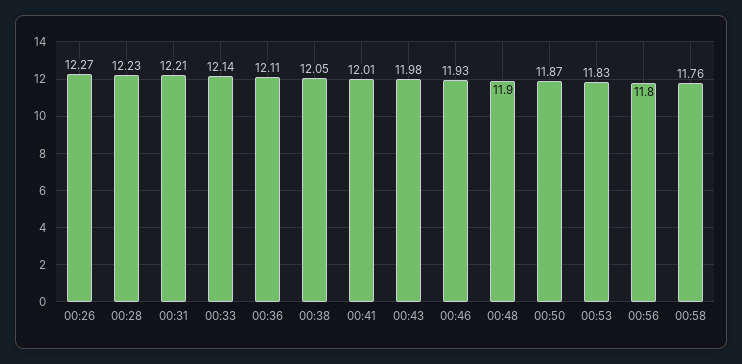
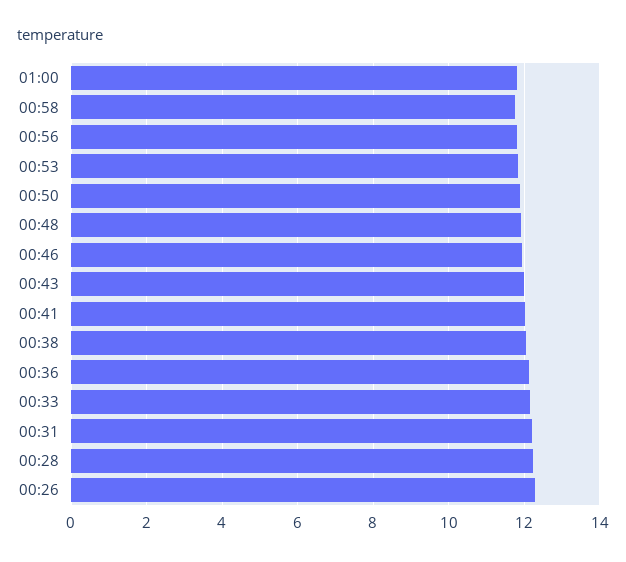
01:00: none -> 11.8

